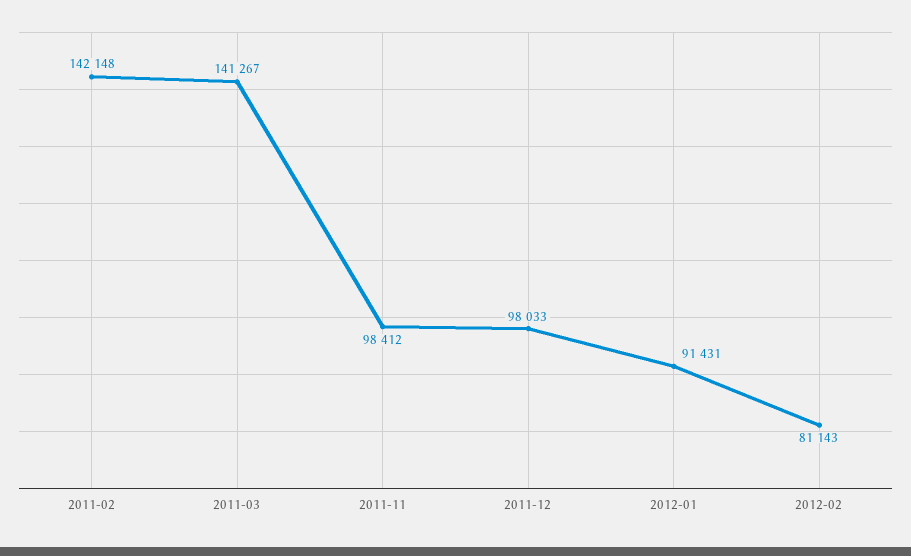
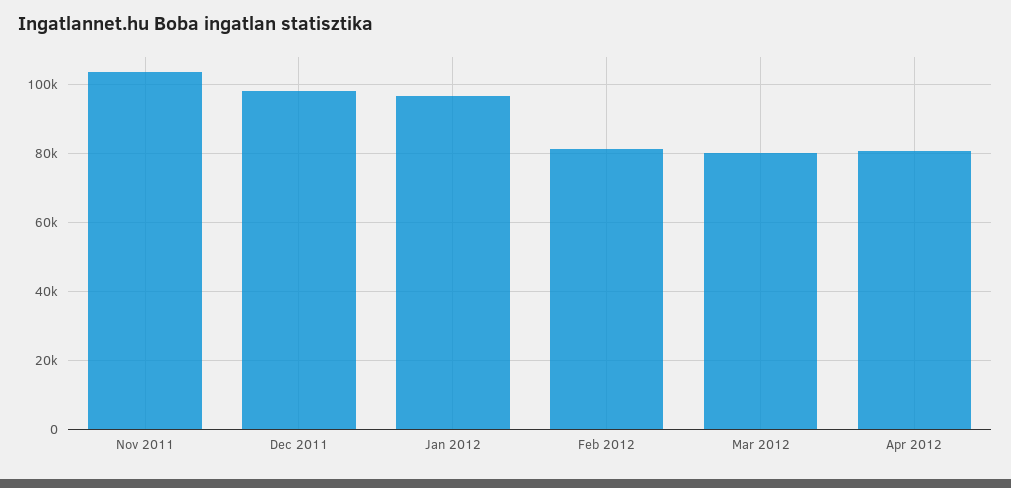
2011-02: 142148 -> none
2011-03: 141267 -> none
2011-11: 98412 -> 104000
2012-01: 91431 -> 96000
Mar 2012: none -> 80000
Apr 2012: none -> 80000

